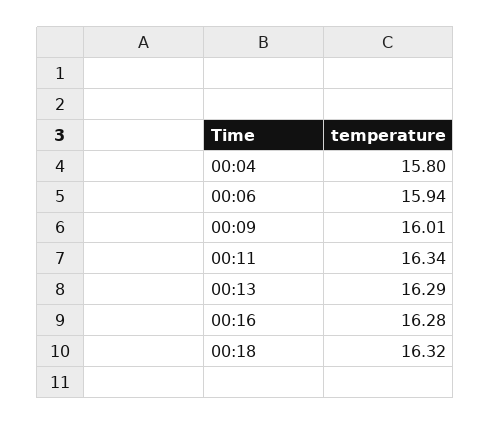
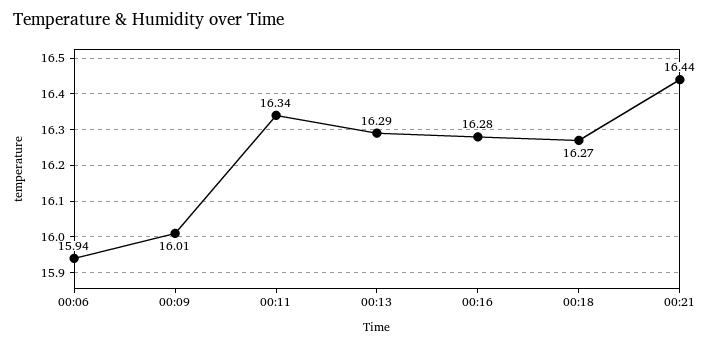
00:04: 15.8 -> none
00:18: 16.32 -> 16.27
00:21: none -> 16.44

